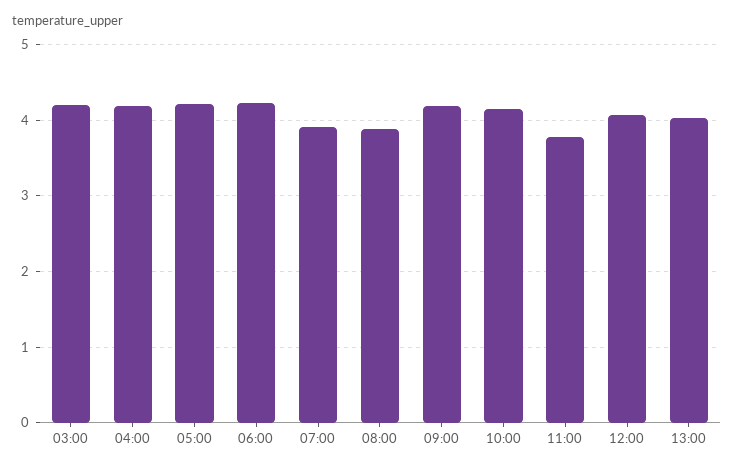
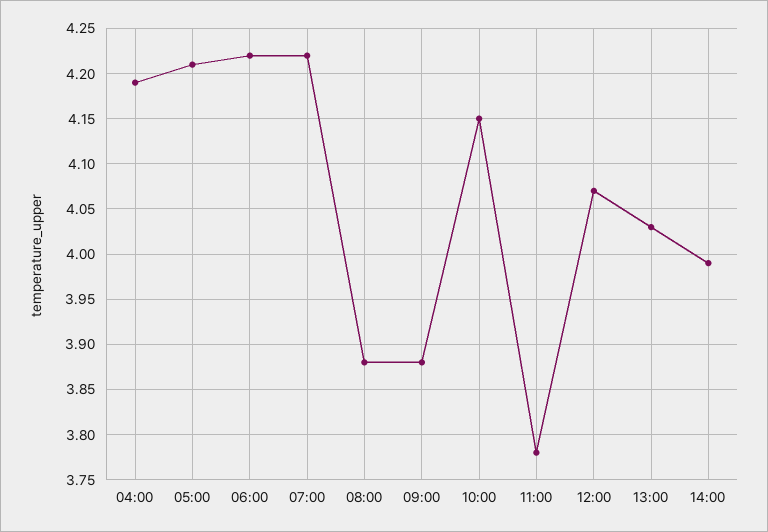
03:00: 4.2 -> none
07:00: 3.9 -> 4.22
09:00: 4.2 -> 3.88
14:00: none -> 3.99

